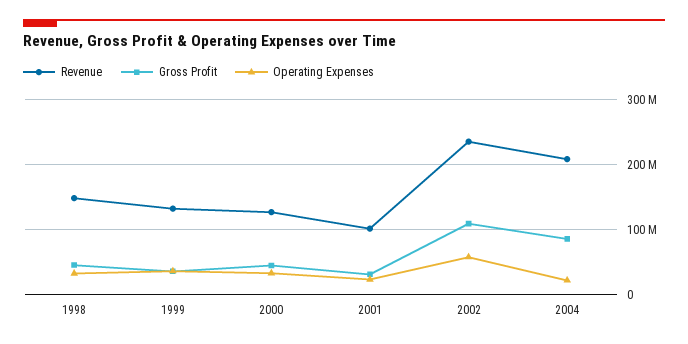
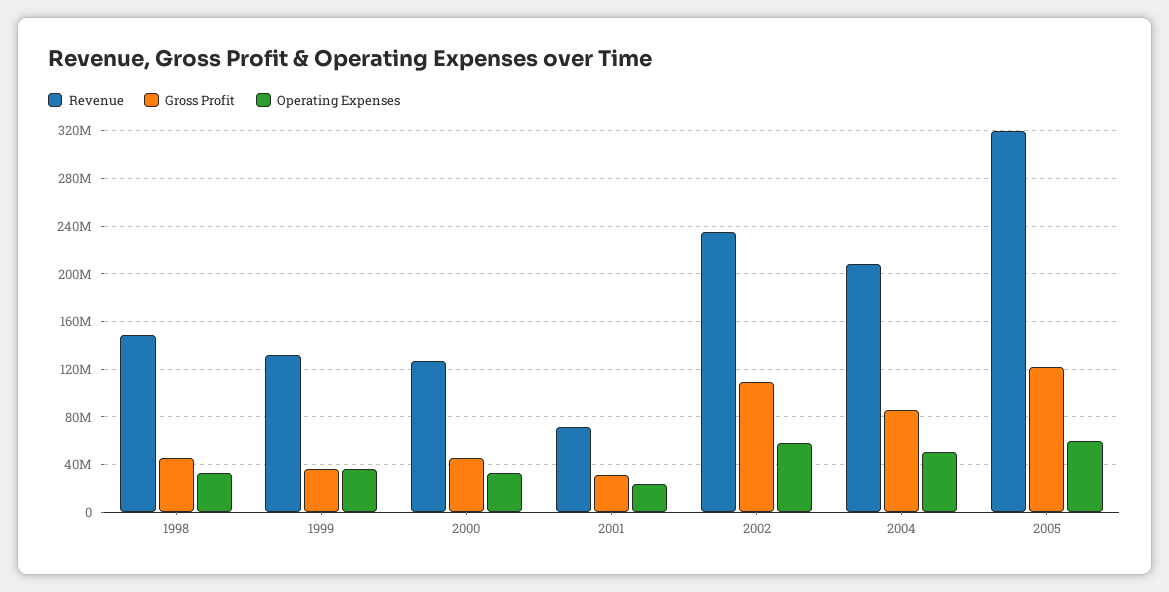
Revenue, 2001: 100000000 -> 70000000
Operating Expenses, 2004: 20000000 -> 50000000
Revenue, 2005: none -> 320000000
Gross Profit, 2005: none -> 120000000
Operating Expenses, 2005: none -> 60000000

